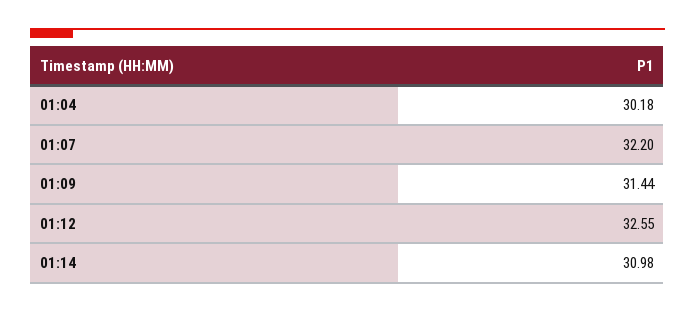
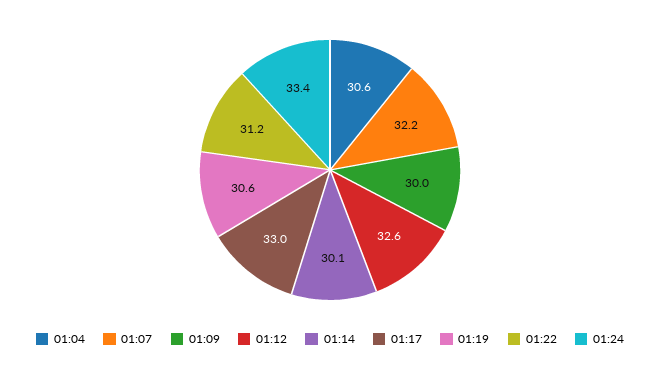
01:04: 30.18 -> 30.6
01:09: 31.44 -> 30
01:14: 30.98 -> 30.1
01:17: none -> 33
01:19: none -> 30.6
01:22: none -> 31.2
01:24: none -> 33.4

